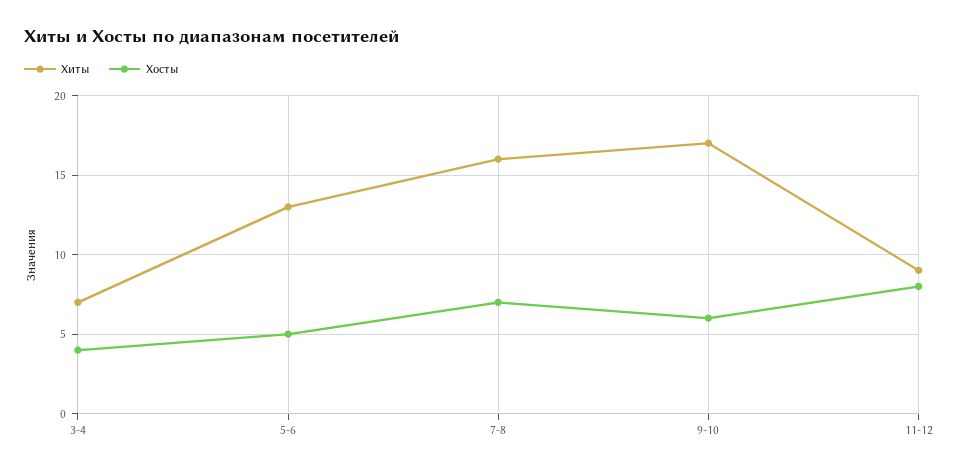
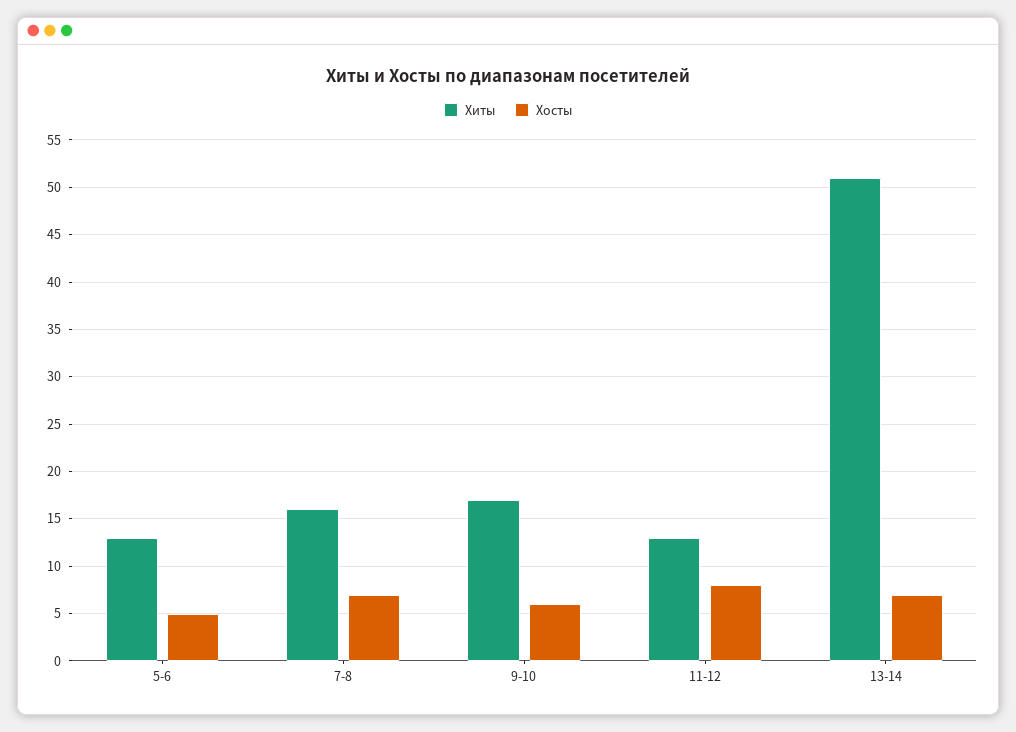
Хиты, 3-4: 7 -> none
Хосты, 3-4: 4 -> none
Хиты, 11-12: 9 -> 13
Хиты, 13-14: none -> 51
Хосты, 13-14: none -> 7

